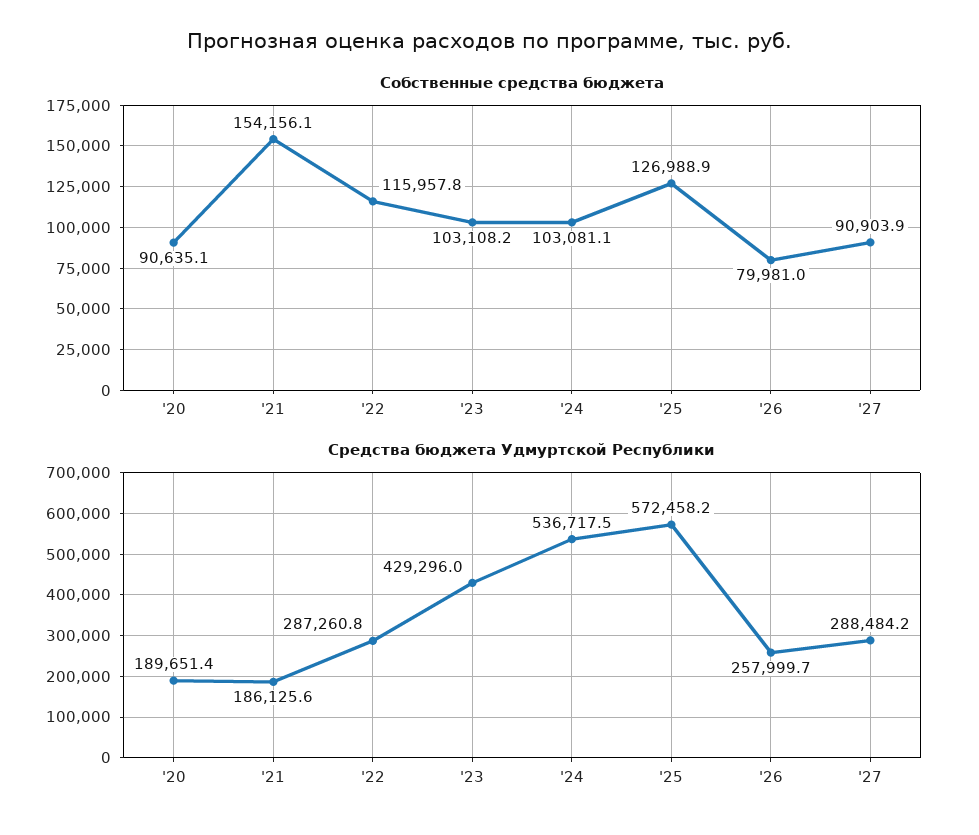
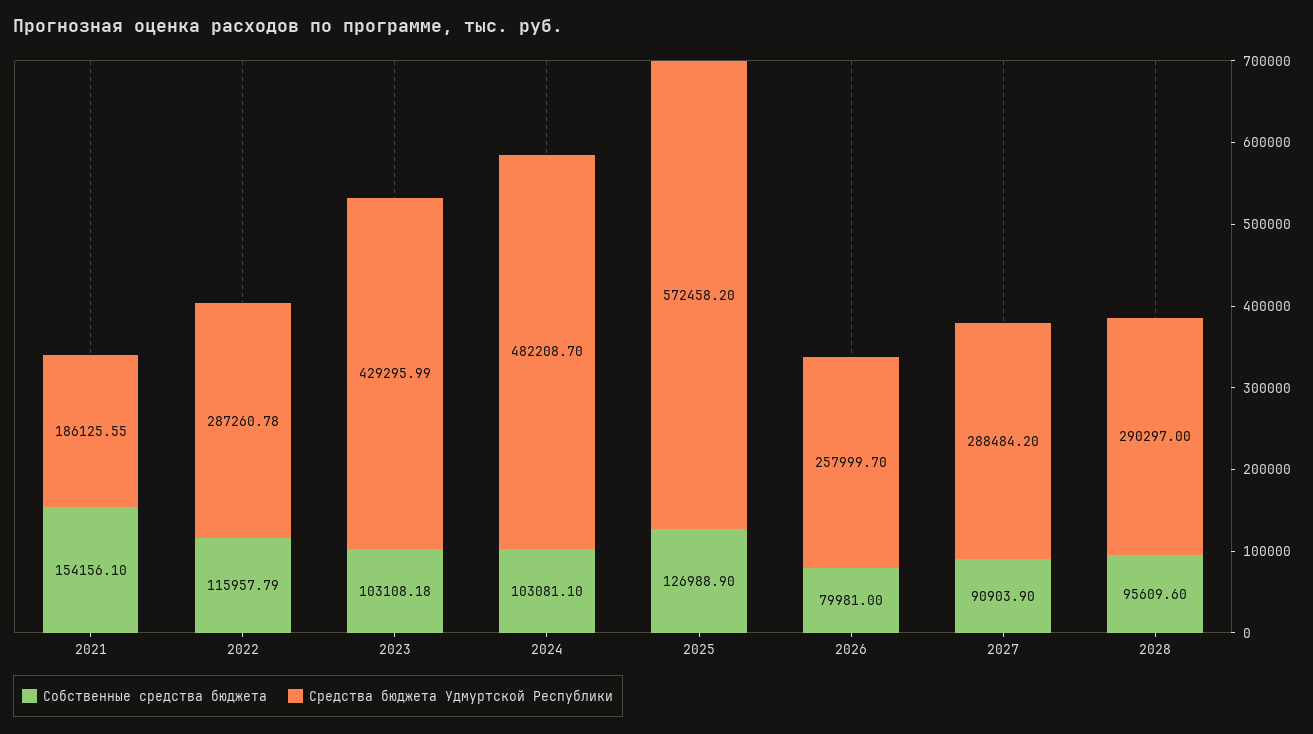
Собственные средства бюджета, '20: 90635.1 -> none
Средства бюджета Удмуртской Республики, '20: 189651.4 -> none
Средства бюджета Удмуртской Республики, '24: 536717.5 -> 482208.7
Собственные средства бюджета, 2028: none -> 95609.6
Средства бюджета Удмуртской Республики, 2028: none -> 290297

